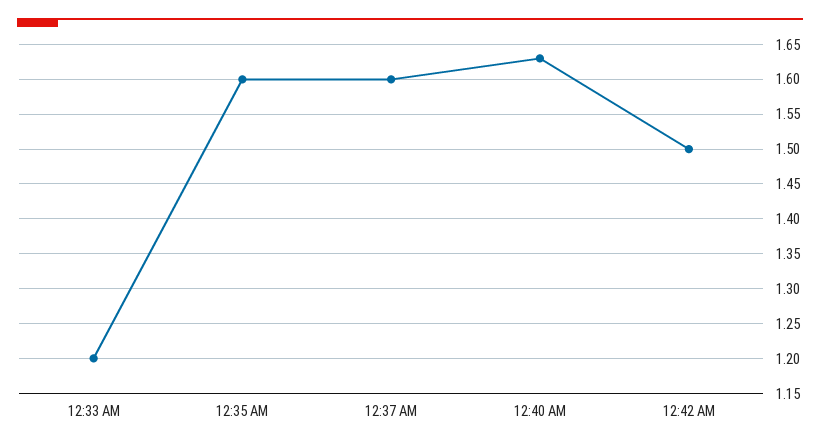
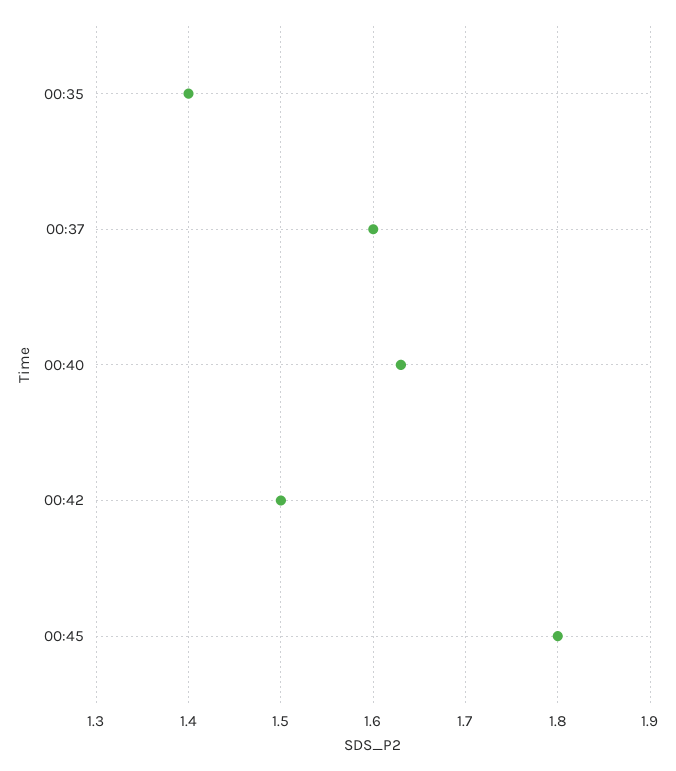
12:33 AM: 1.2 -> none
12:35 AM: 1.6 -> 1.4
00:45: none -> 1.8

